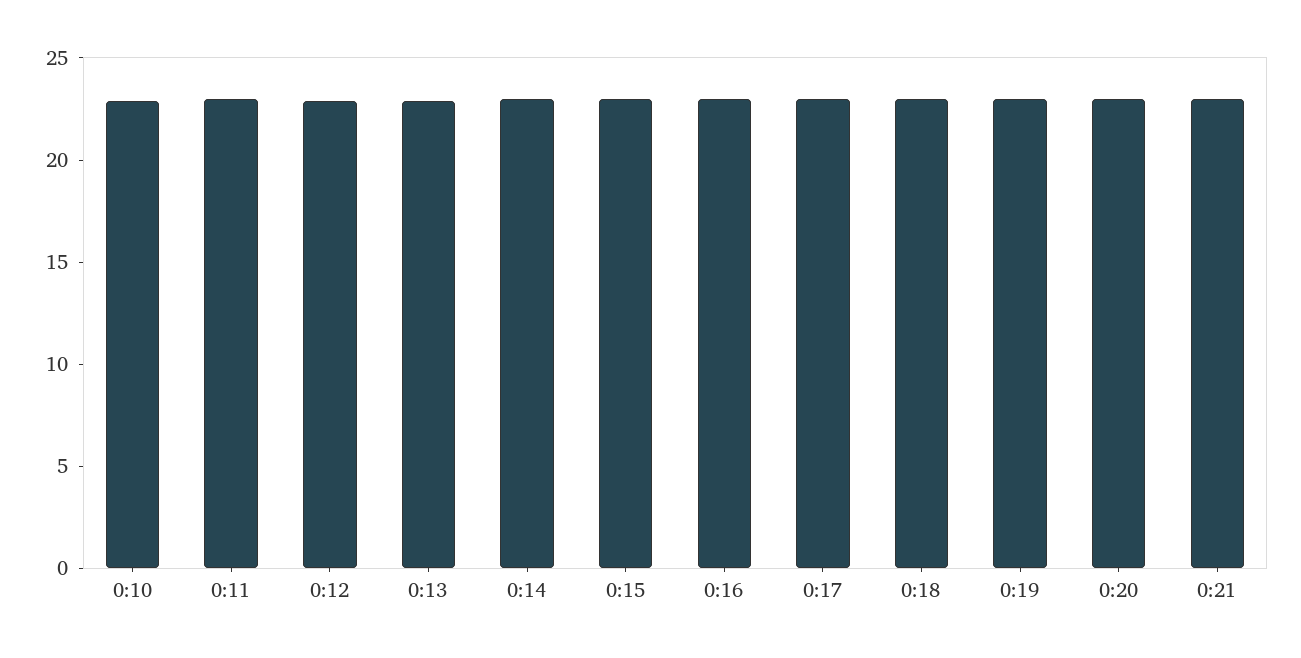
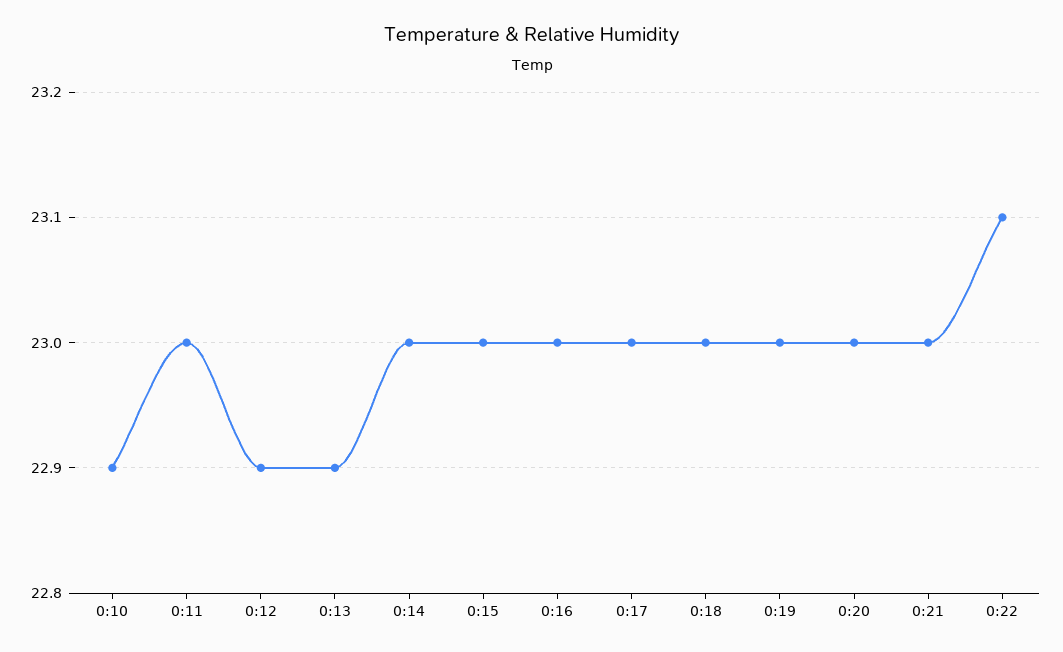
0:22: none -> 23.1

